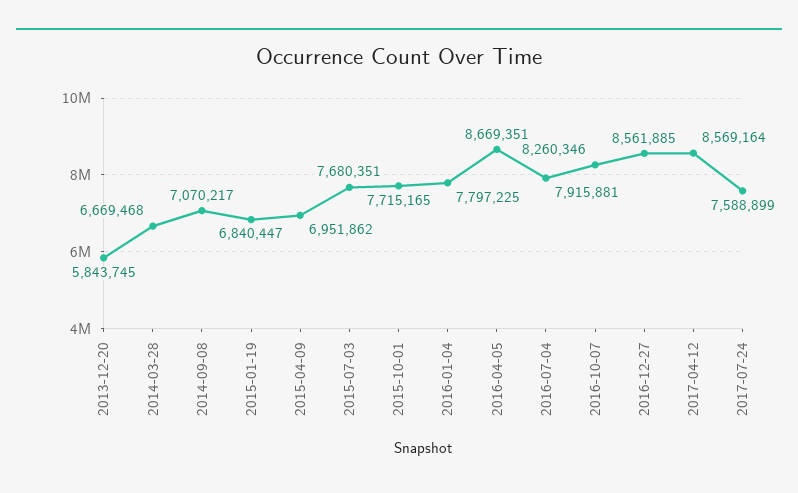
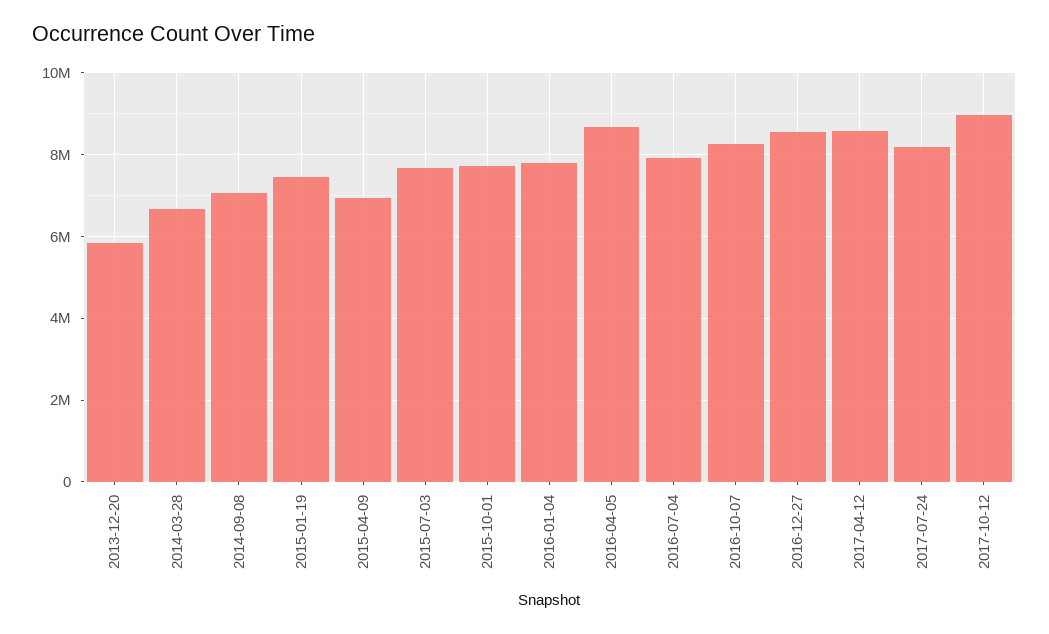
2015-01-19: 6840447 -> 7400000
2017-07-24: 7588899 -> 8200000
2017-10-12: none -> 9000000

